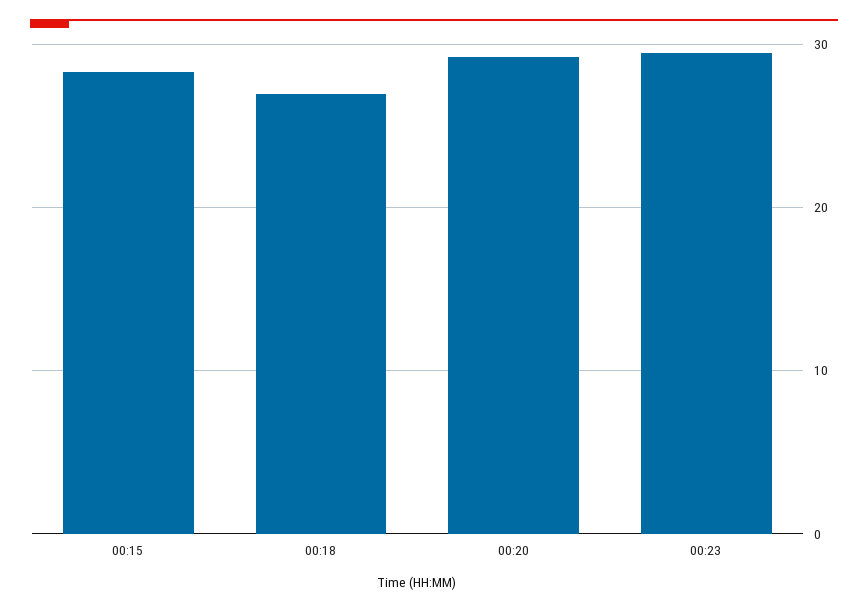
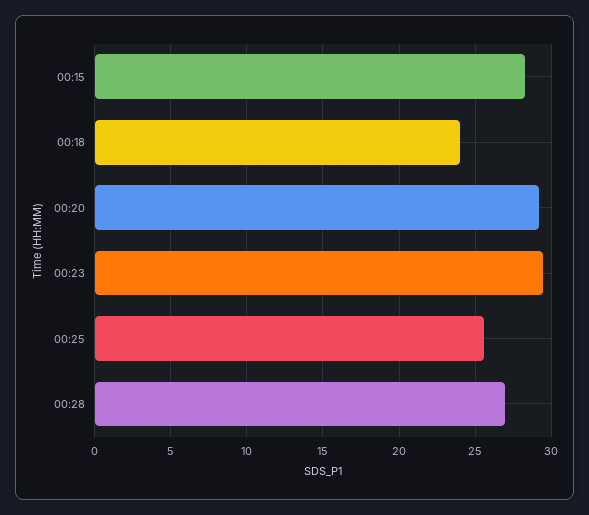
00:18: 27 -> 24
00:25: none -> 25.5
00:28: none -> 27

